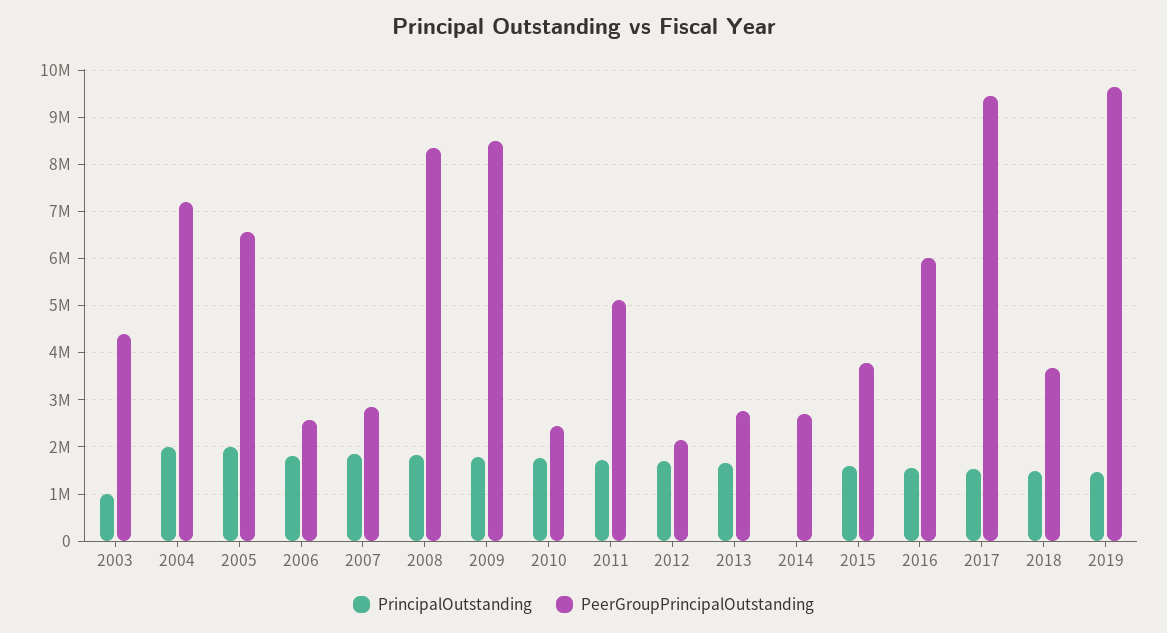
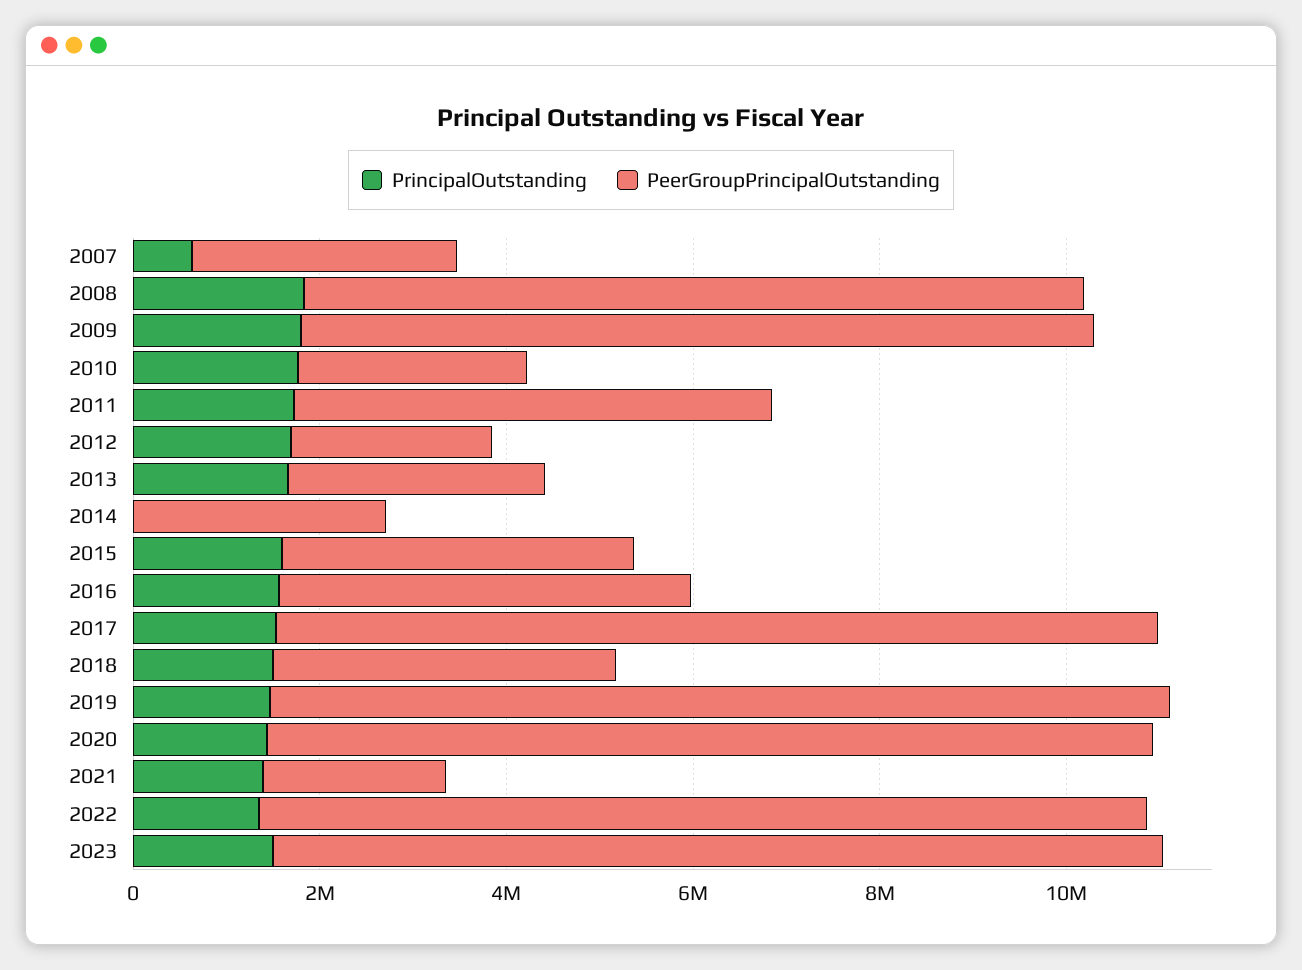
PrincipalOutstanding, 2003: 1000000 -> none
PeerGroupPrincipalOutstanding, 2003: 4400000 -> none
PrincipalOutstanding, 2004: 2000000 -> none
PeerGroupPrincipalOutstanding, 2004: 7200000 -> none
PrincipalOutstanding, 2005: 2000000 -> none
PeerGroupPrincipalOutstanding, 2005: 6600000 -> none
PrincipalOutstanding, 2006: 1800000 -> none
PeerGroupPrincipalOutstanding, 2006: 2600000 -> none
PrincipalOutstanding, 2007: 1800000 -> 500000
PeerGroupPrincipalOutstanding, 2016: 6000000 -> 4500000
PrincipalOutstanding, 2020: none -> 1500000
PeerGroupPrincipalOutstanding, 2020: none -> 9500000
PrincipalOutstanding, 2021: none -> 1500000
PeerGroupPrincipalOutstanding, 2021: none -> 2000000
PrincipalOutstanding, 2022: none -> 1500000
PeerGroupPrincipalOutstanding, 2022: none -> 9500000
PrincipalOutstanding, 2023: none -> 1500000
PeerGroupPrincipalOutstanding, 2023: none -> 9500000

